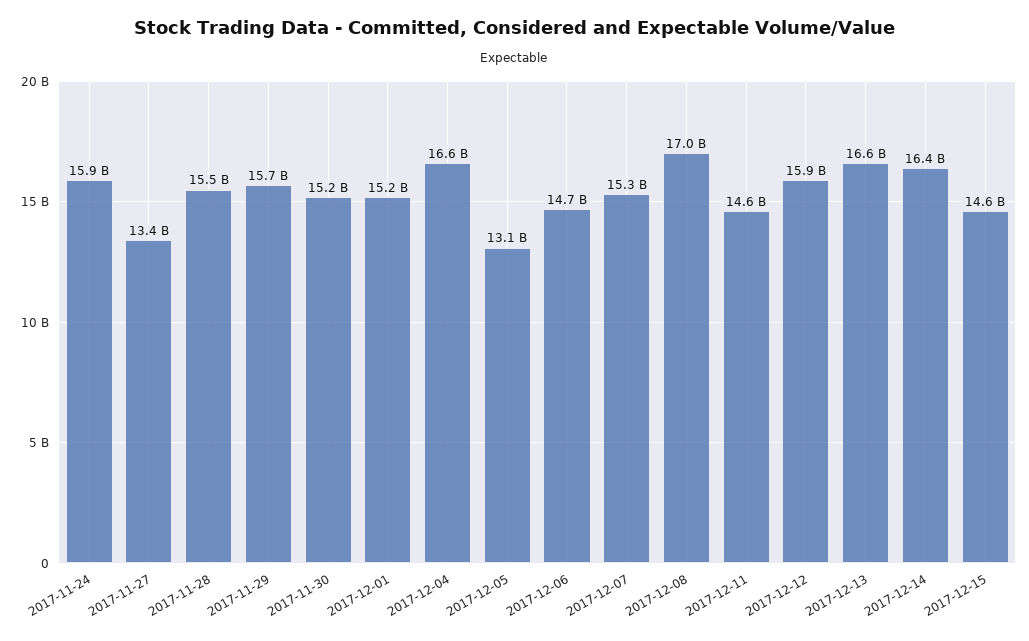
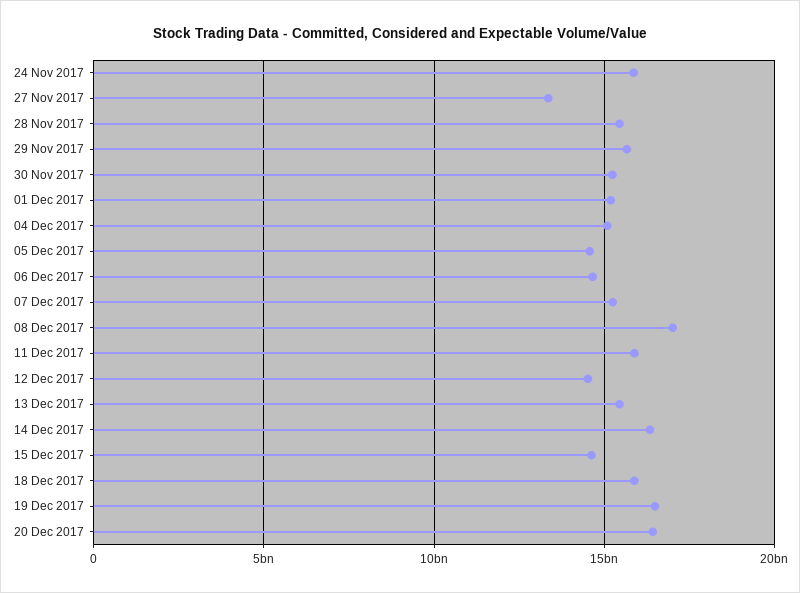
2017-12-04: 16600000000 -> 15000000000
2017-12-05: 13100000000 -> 14500000000
2017-12-11: 14600000000 -> 16000000000
2017-12-12: 15900000000 -> 14500000000
2017-12-13: 16600000000 -> 15500000000
18 Dec 2017: none -> 16000000000
19 Dec 2017: none -> 16500000000
20 Dec 2017: none -> 16500000000

